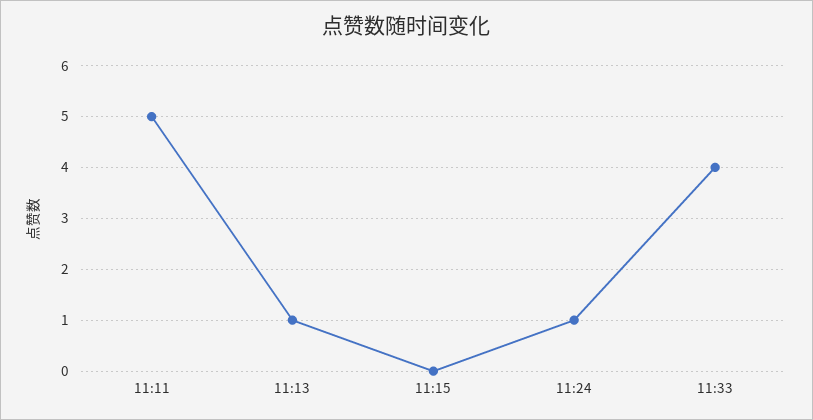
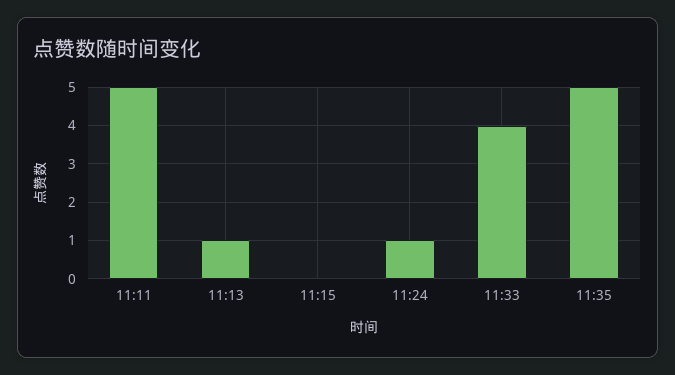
11:35: none -> 5

